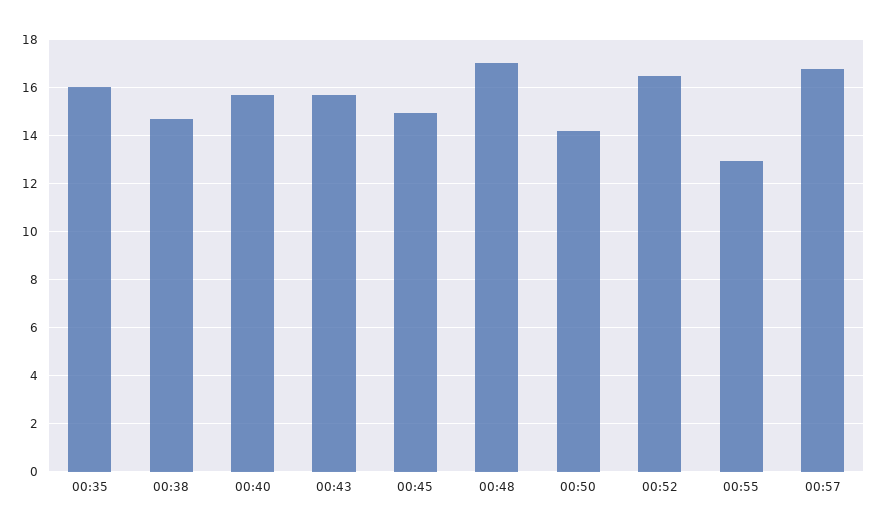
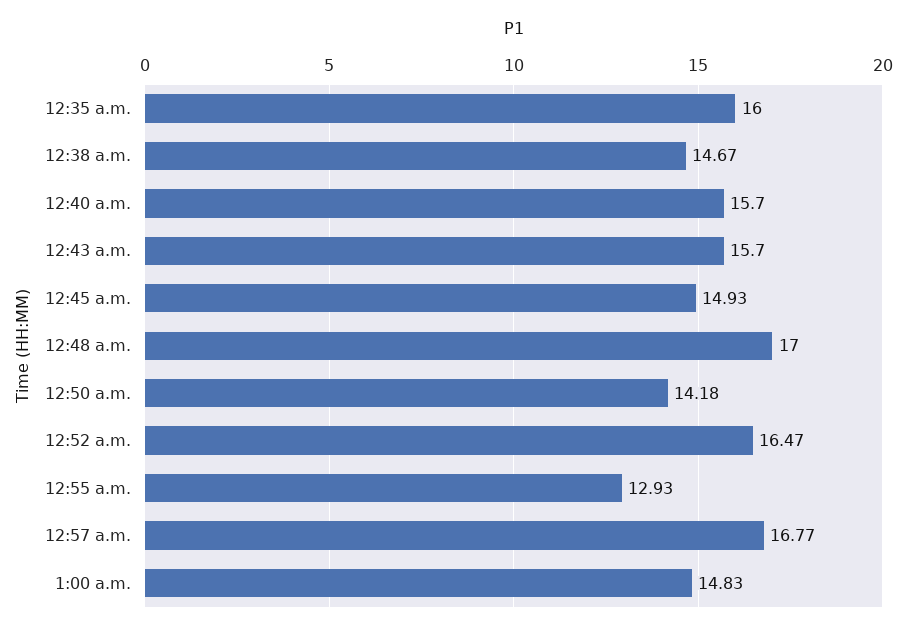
1:00 a.m.: none -> 14.83

